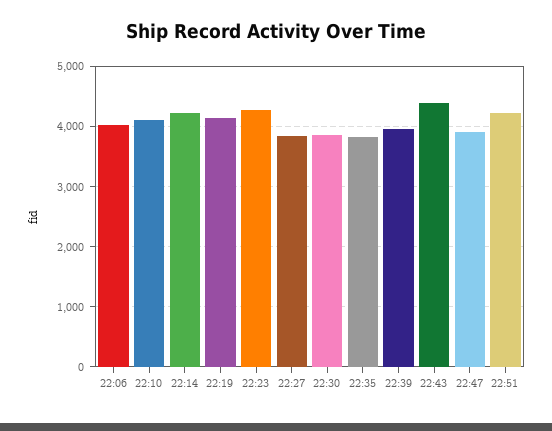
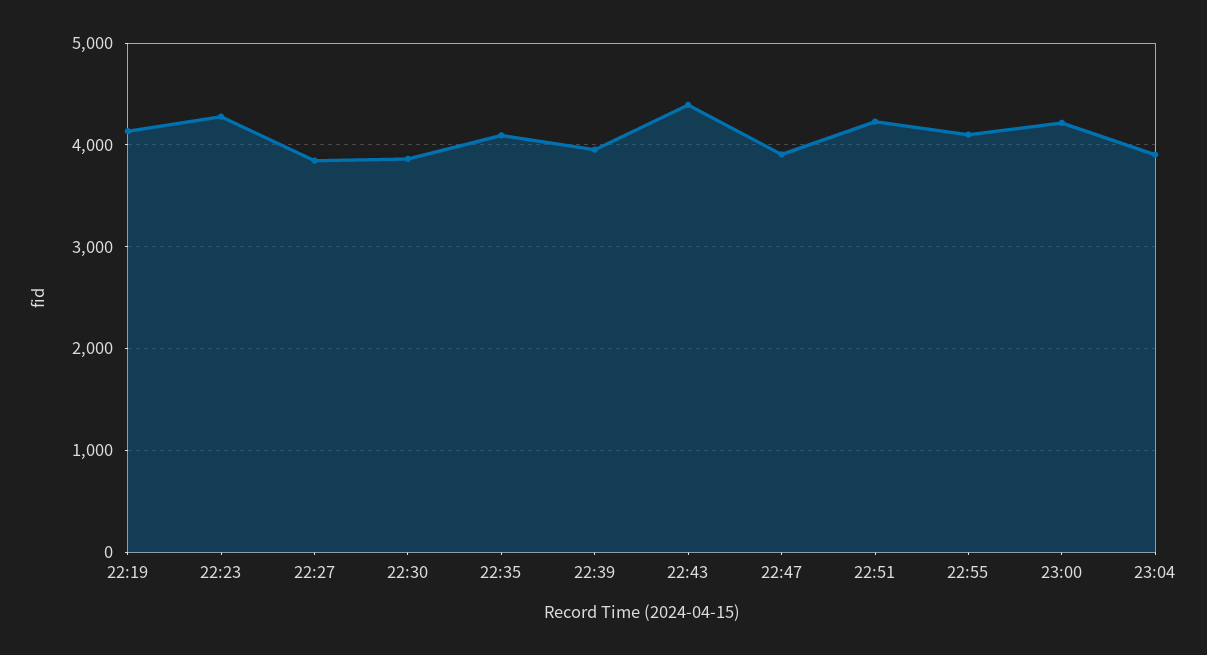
22:06: 4000 -> none
22:10: 4100 -> none
22:14: 4200 -> none
22:35: 3800 -> 4100
22:55: none -> 4100
23:00: none -> 4200
23:04: none -> 3900

